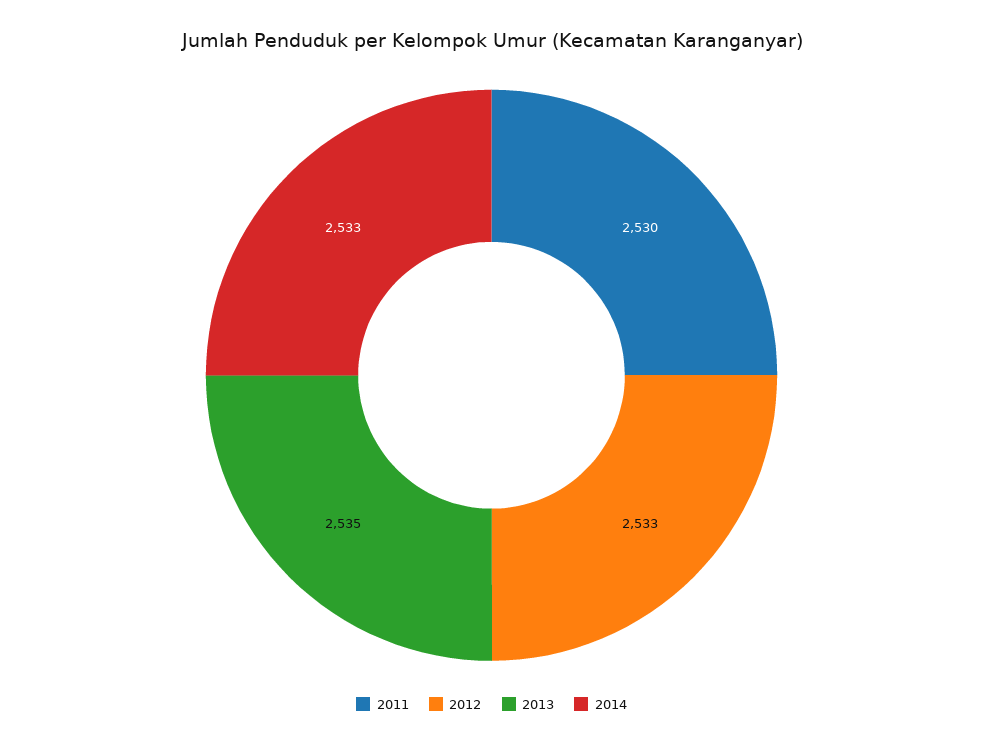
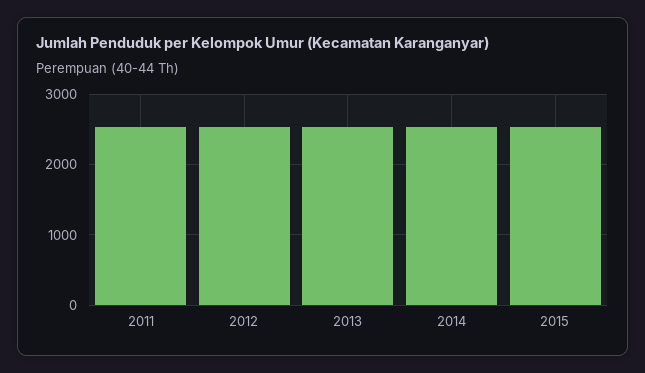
2015: none -> 2500

